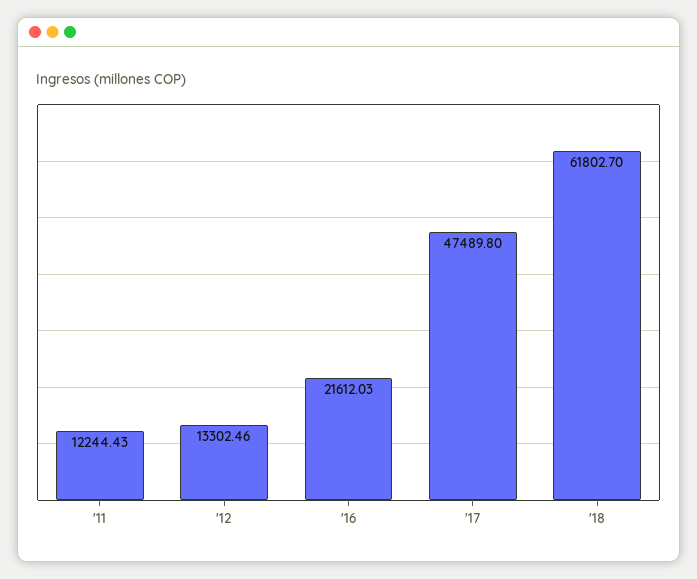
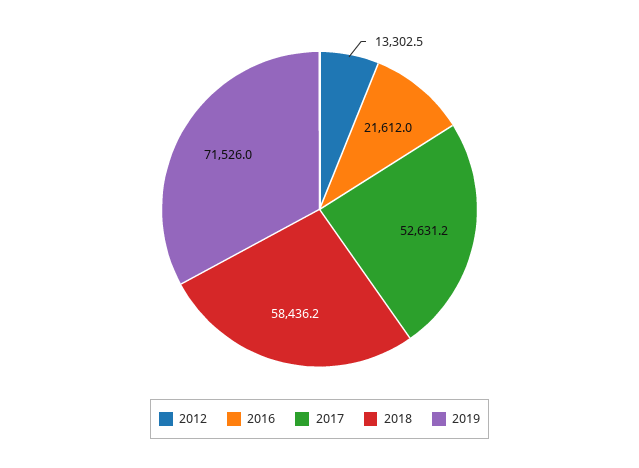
'11: 12244.43 -> none
'17: 47489.8 -> 52631.2
'18: 61802.7 -> 58436.2
2019: none -> 71526

